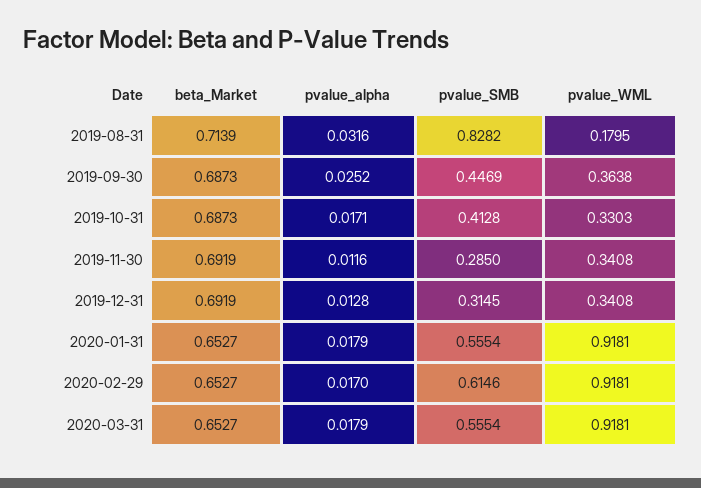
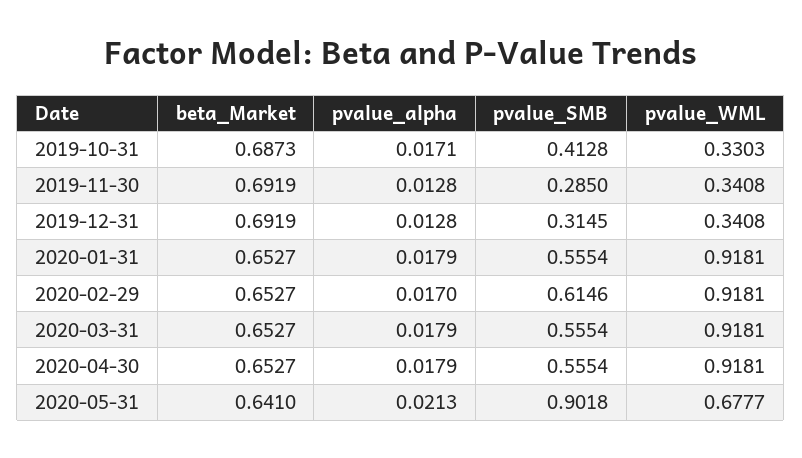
beta_Market, 2019-08-31: 0.7139 -> none
pvalue_alpha, 2019-08-31: 0.0316 -> none
pvalue_SMB, 2019-08-31: 0.8282 -> none
pvalue_WML, 2019-08-31: 0.1795 -> none
beta_Market, 2019-09-30: 0.6873 -> none
pvalue_alpha, 2019-09-30: 0.0252 -> none
pvalue_SMB, 2019-09-30: 0.4469 -> none
pvalue_WML, 2019-09-30: 0.3638 -> none
pvalue_alpha, 2019-11-30: 0.0116 -> 0.0128
beta_Market, 2020-04-30: none -> 0.6527
pvalue_alpha, 2020-04-30: none -> 0.0179
pvalue_SMB, 2020-04-30: none -> 0.5554
pvalue_WML, 2020-04-30: none -> 0.9181
beta_Market, 2020-05-31: none -> 0.641
pvalue_alpha, 2020-05-31: none -> 0.0213
pvalue_SMB, 2020-05-31: none -> 0.9018
pvalue_WML, 2020-05-31: none -> 0.6777

